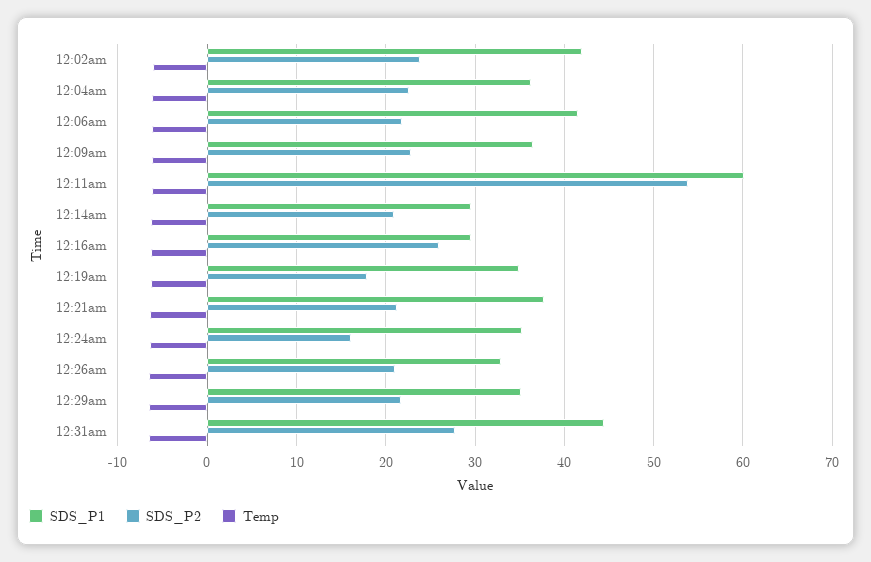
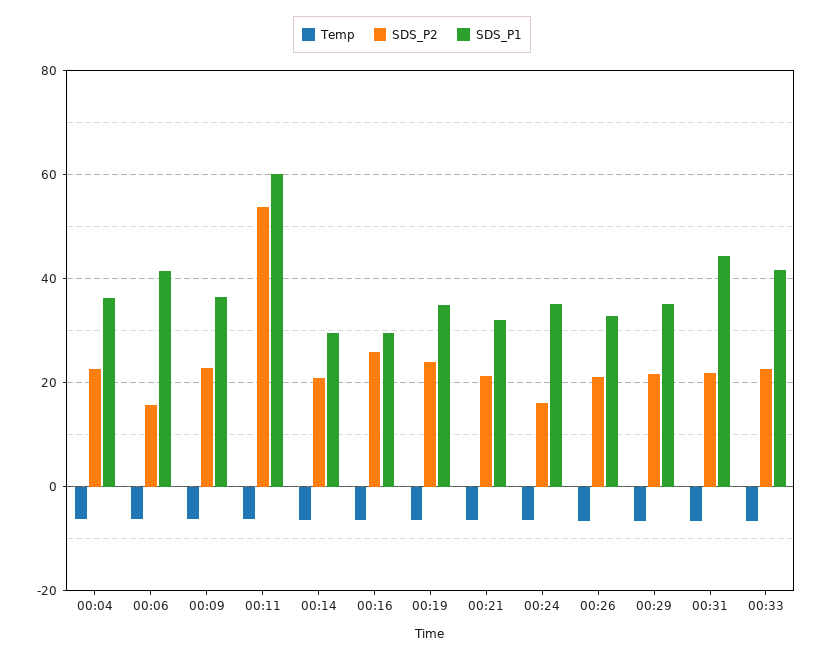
SDS_P1, 12:02am: 42 -> none
SDS_P2, 12:02am: 24 -> none
Temp, 12:02am: -6 -> none
SDS_P2, 12:06am: 22 -> 16
SDS_P2, 12:19am: 18 -> 24
SDS_P1, 12:21am: 38 -> 32
SDS_P2, 12:31am: 28 -> 22
Temp, 00:33: none -> -6
SDS_P2, 00:33: none -> 22
SDS_P1, 00:33: none -> 42

